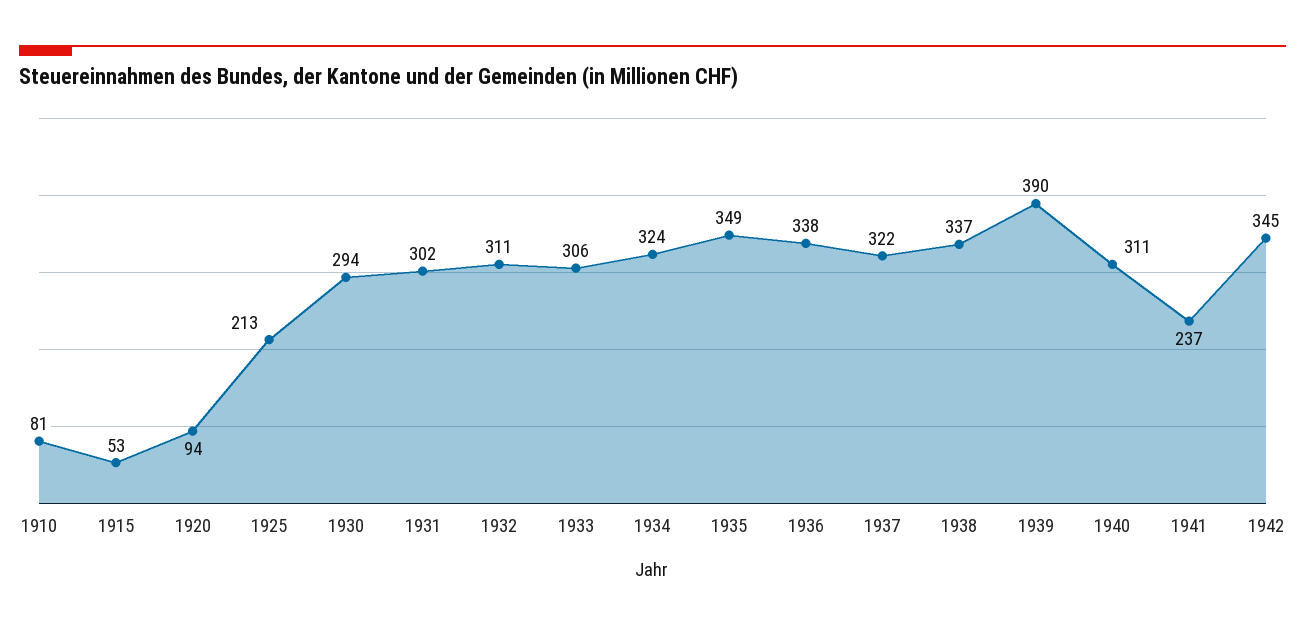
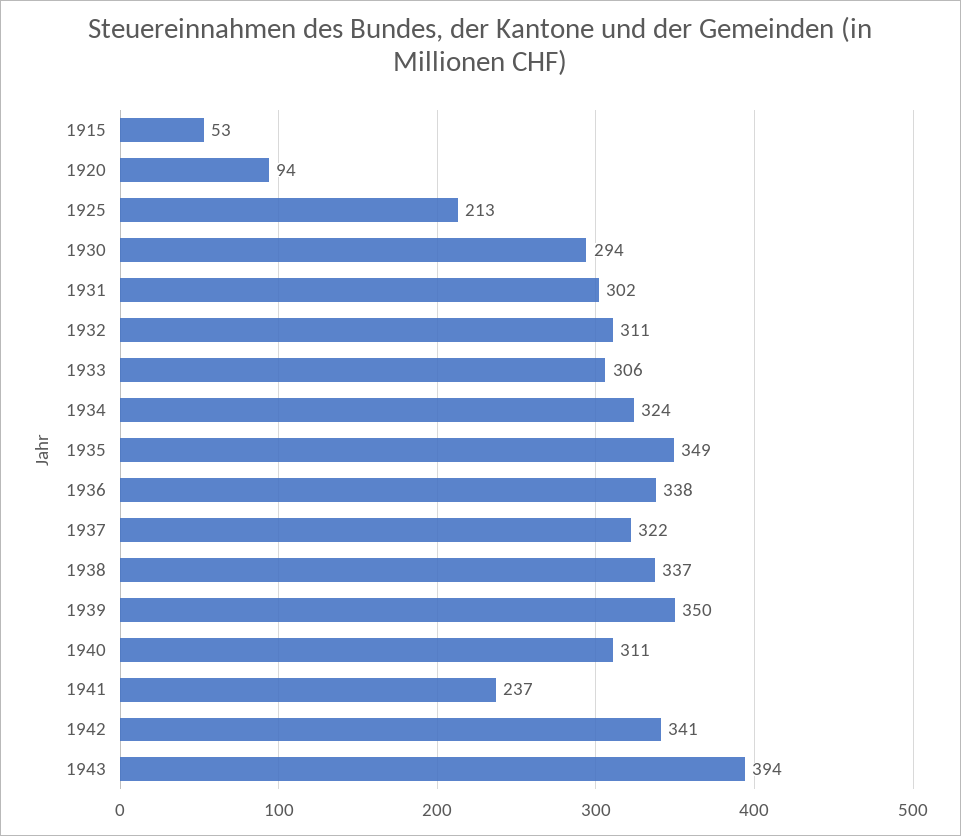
1910: 81 -> none
1939: 390 -> 350
1942: 345 -> 341
1943: none -> 394

